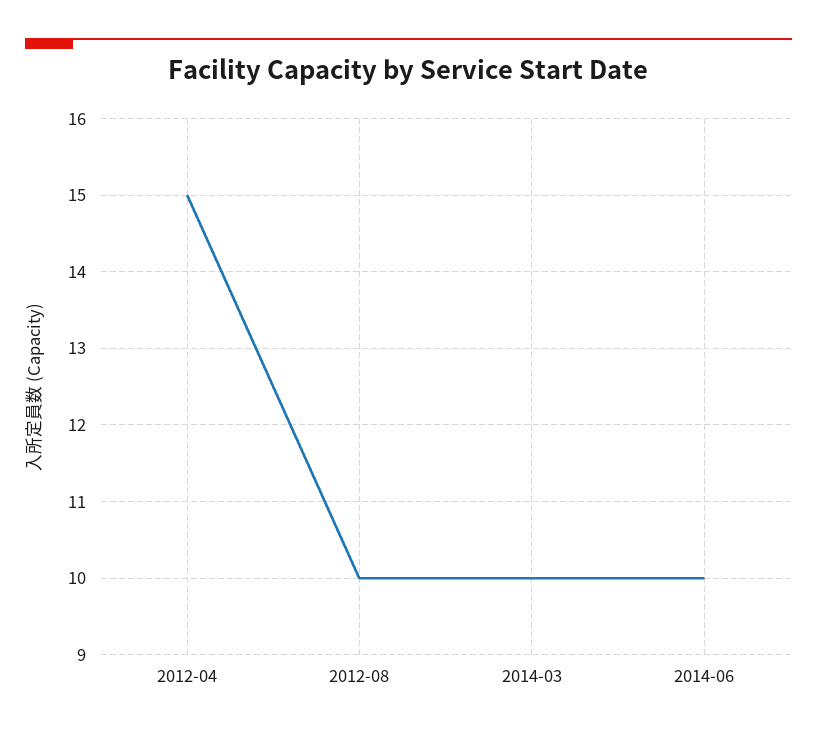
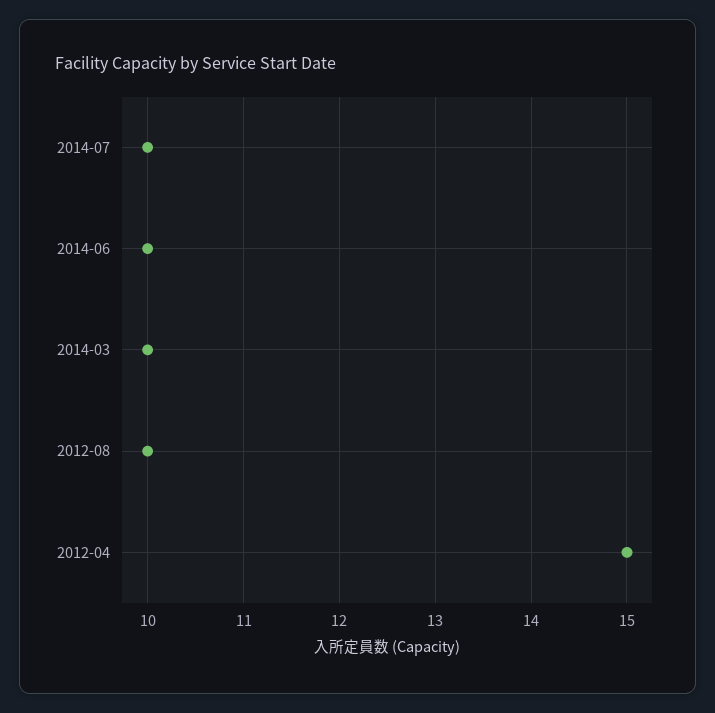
2014-07: none -> 10

